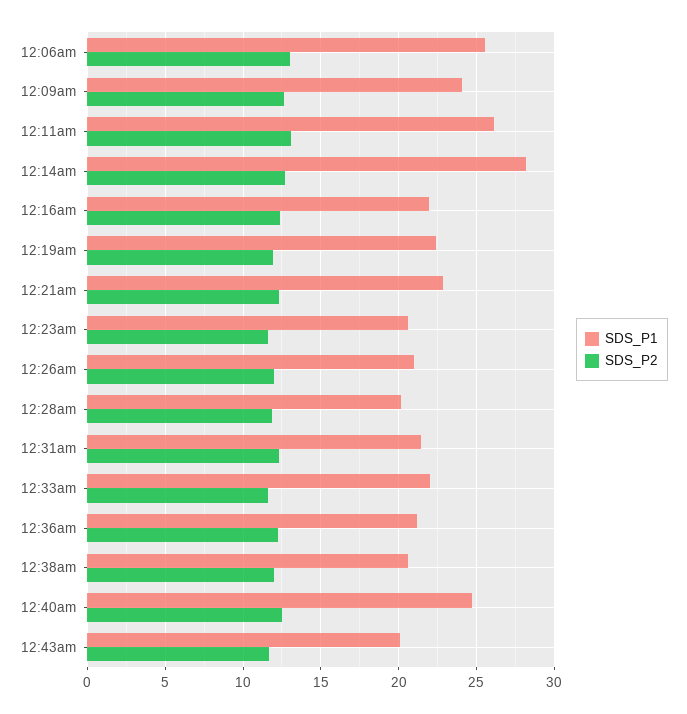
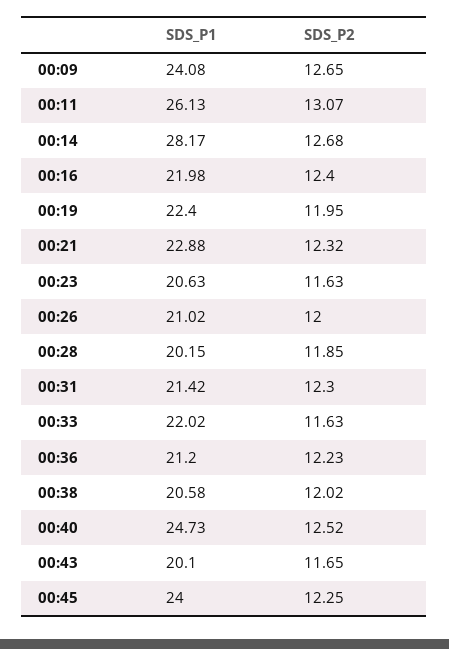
SDS_P1, 12:06am: 25.5 -> none
SDS_P2, 12:06am: 13 -> none
SDS_P1, 00:45: none -> 24
SDS_P2, 00:45: none -> 12.25

